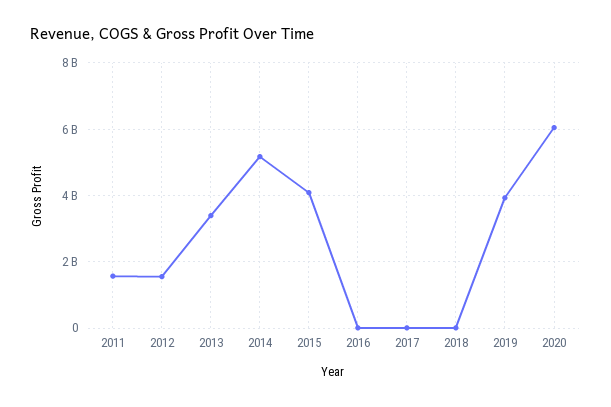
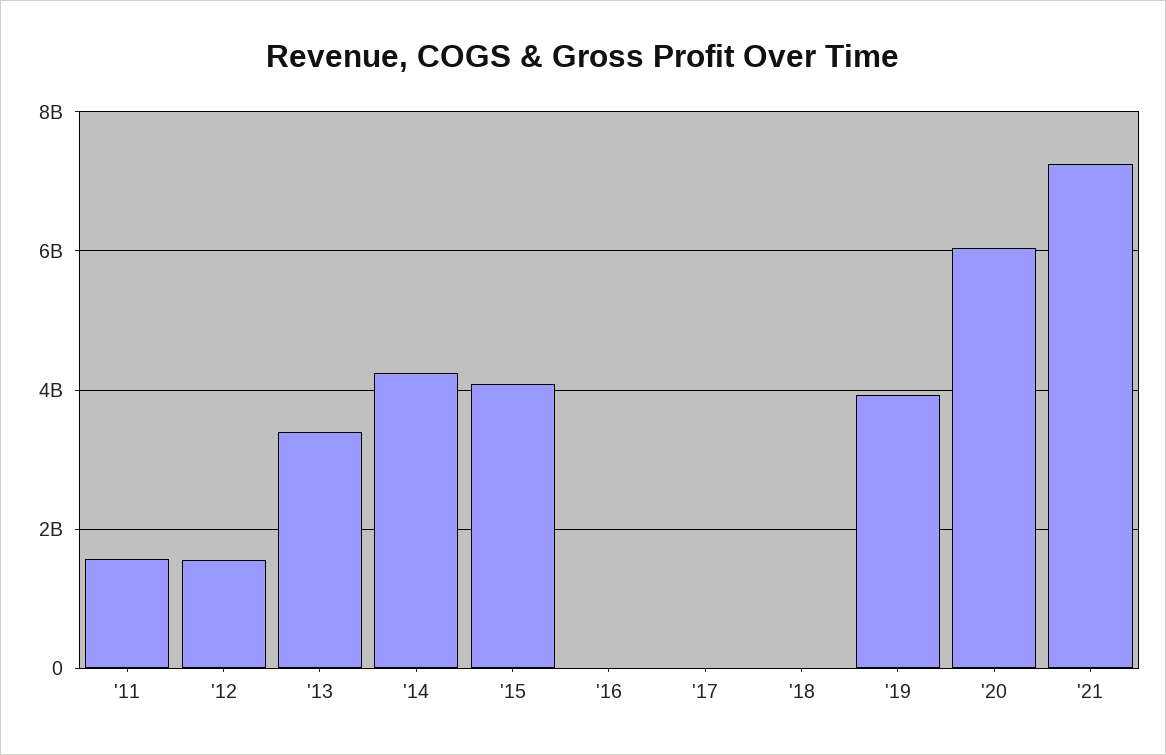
2014: 5200000000 -> 4200000000
'21: none -> 7200000000

